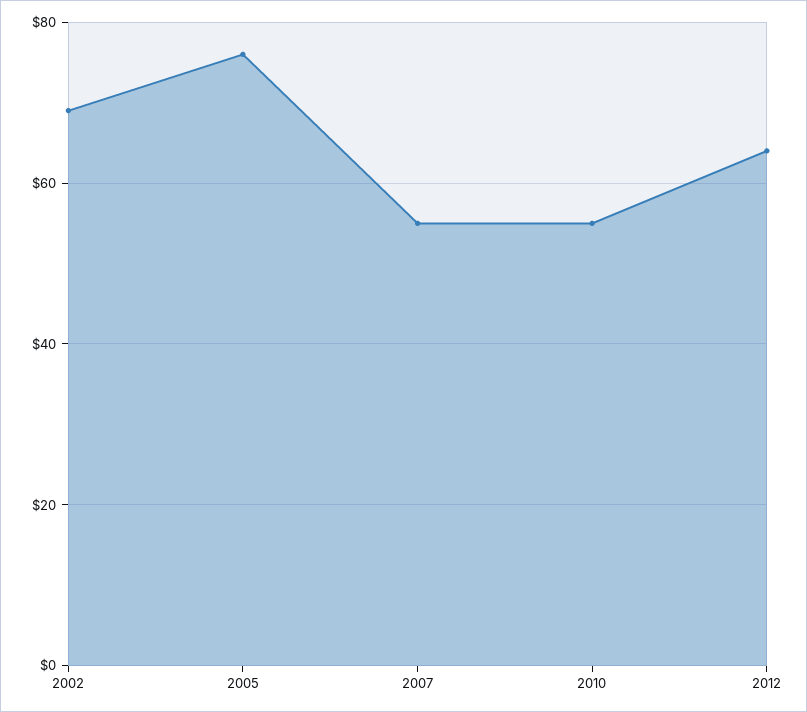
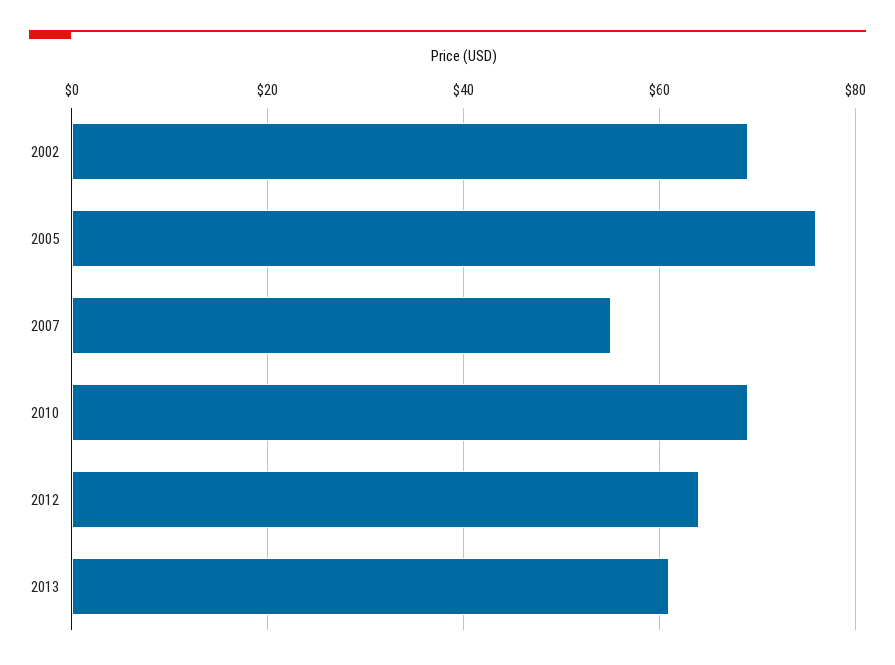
2010: 55 -> 70
2013: none -> 60

